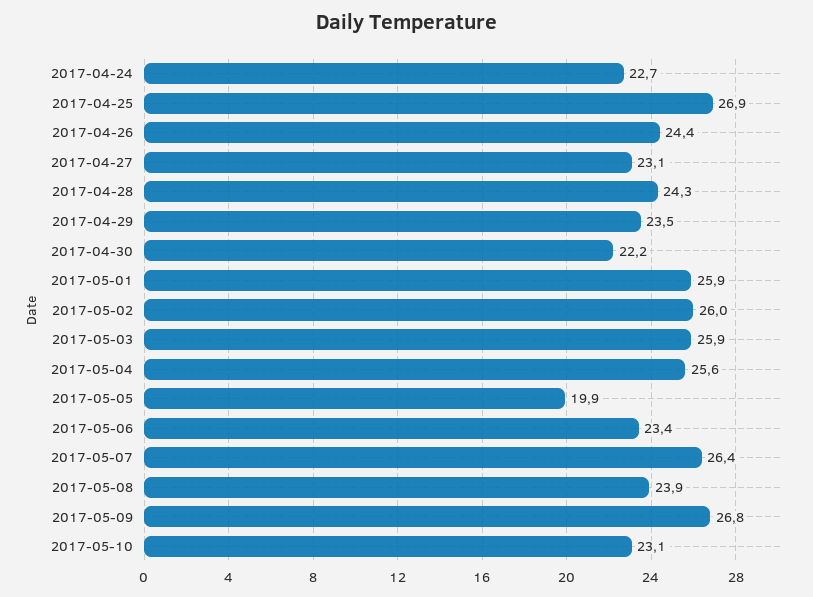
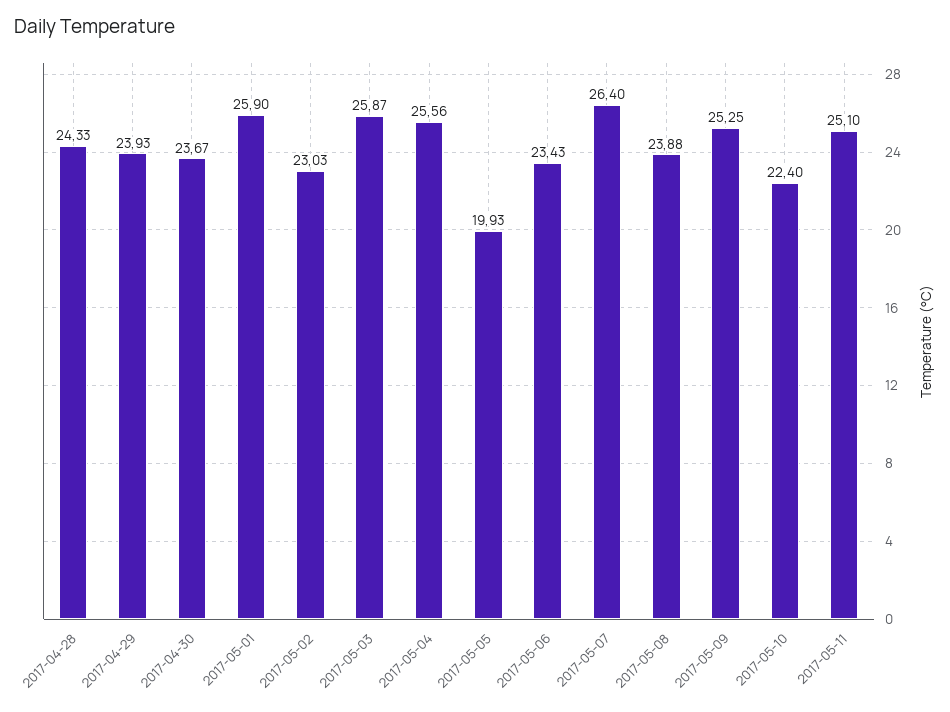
2017-04-24: 22.7 -> none
2017-04-25: 26.9 -> none
2017-04-26: 24.4 -> none
2017-04-27: 23.1 -> none
2017-04-29: 23.5 -> 23.93
2017-04-30: 22.2 -> 23.67
2017-05-02: 26 -> 23.03
2017-05-09: 26.8 -> 25.25
2017-05-10: 23.1 -> 22.4
2017-05-11: none -> 25.1

